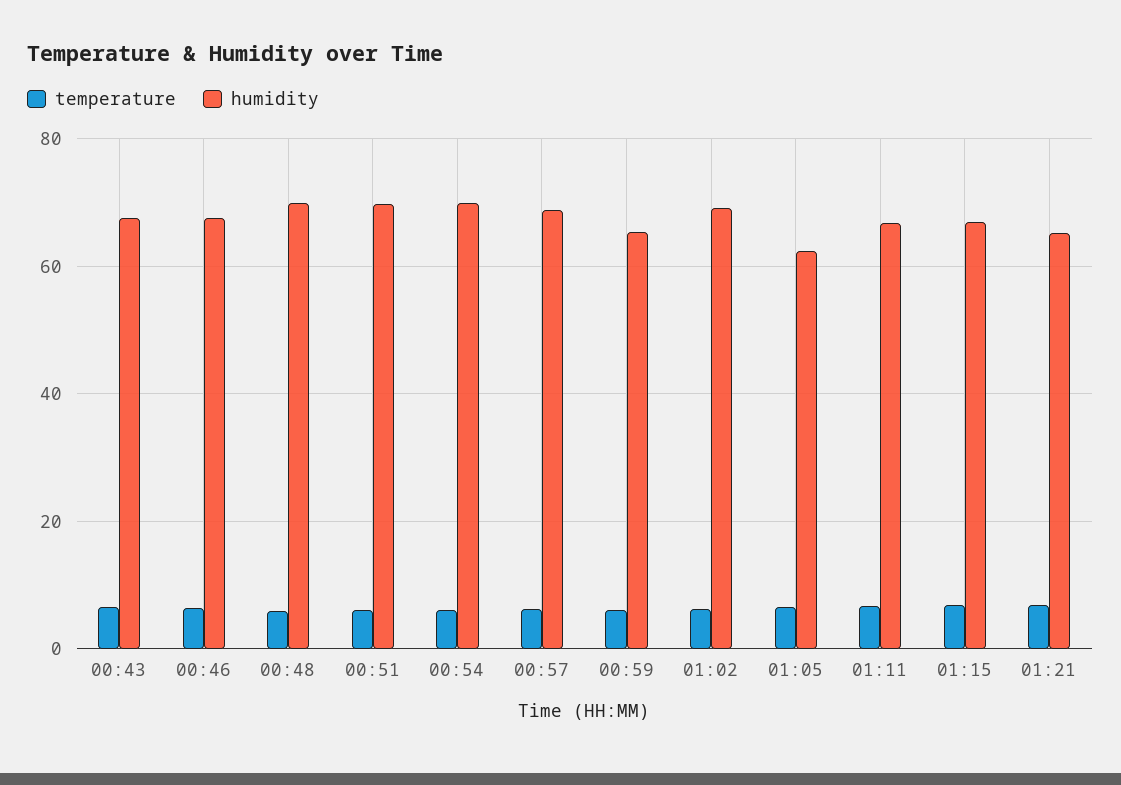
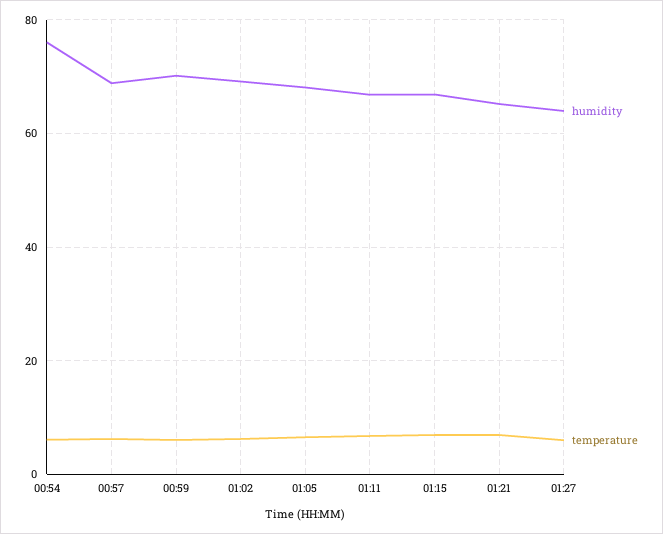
temperature, 00:43: 6 -> none
humidity, 00:43: 68 -> none
temperature, 00:46: 6 -> none
humidity, 00:46: 68 -> none
temperature, 00:48: 6 -> none
humidity, 00:48: 70 -> none
temperature, 00:51: 6 -> none
humidity, 00:51: 70 -> none
humidity, 00:54: 70 -> 76
humidity, 00:59: 66 -> 70
humidity, 01:05: 62 -> 68
humidity, 01:27: none -> 64
temperature, 01:27: none -> 6

